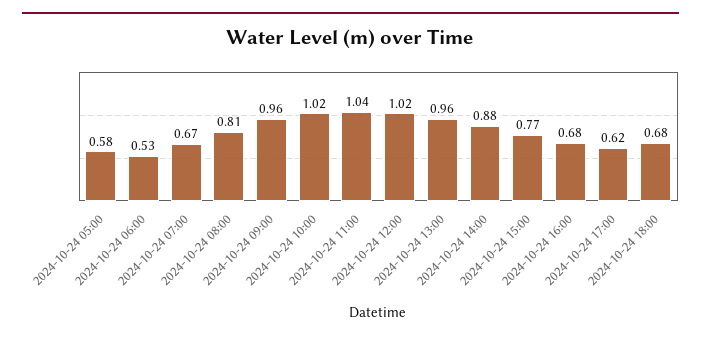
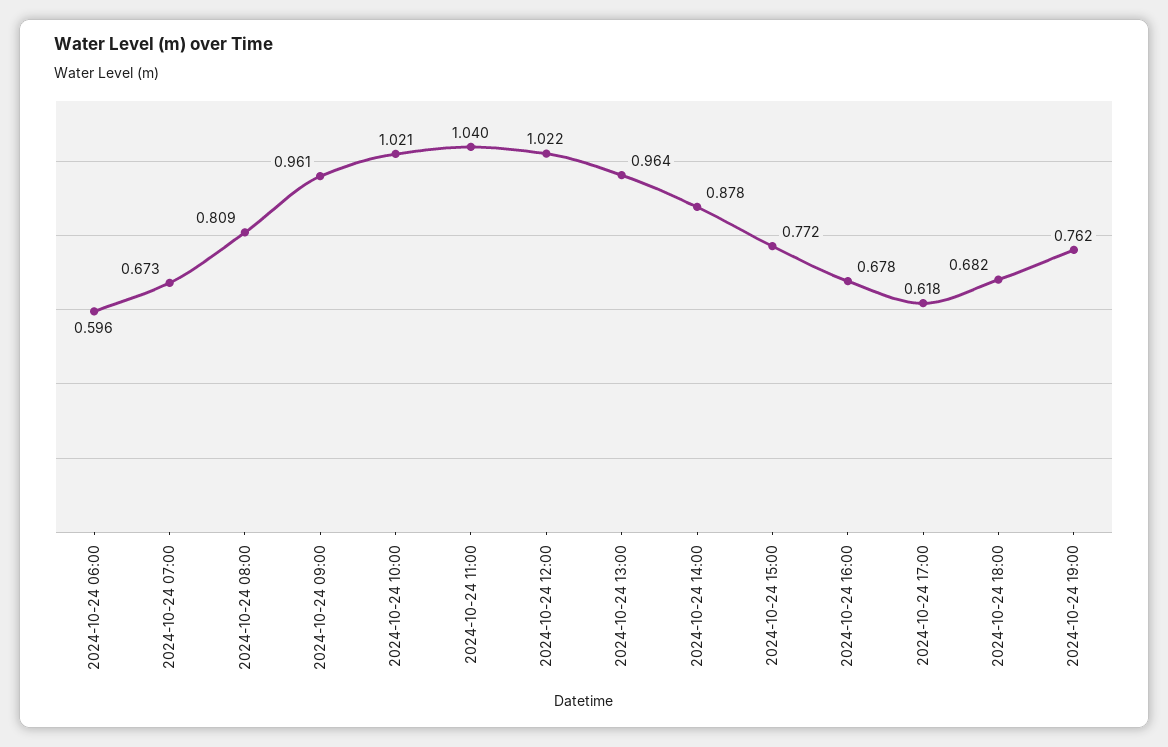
2024-10-24 05:00: 0.58 -> none
2024-10-24 06:00: 0.53 -> 0.596
2024-10-24 19:00: none -> 0.762

